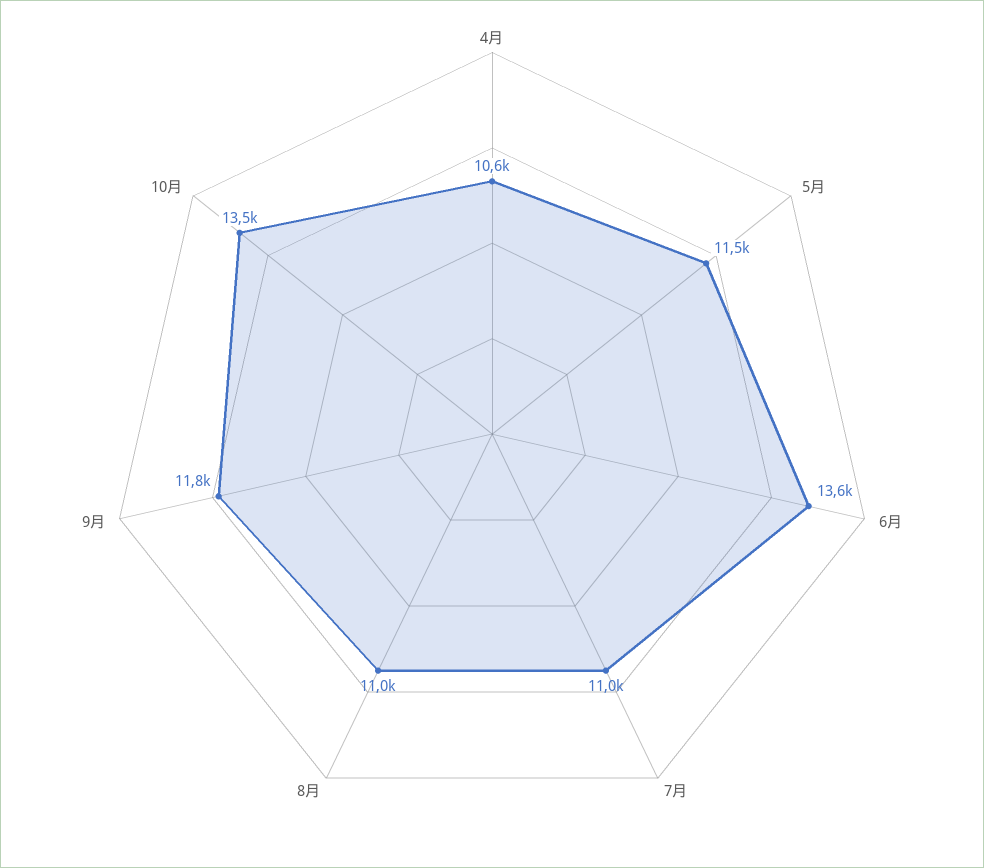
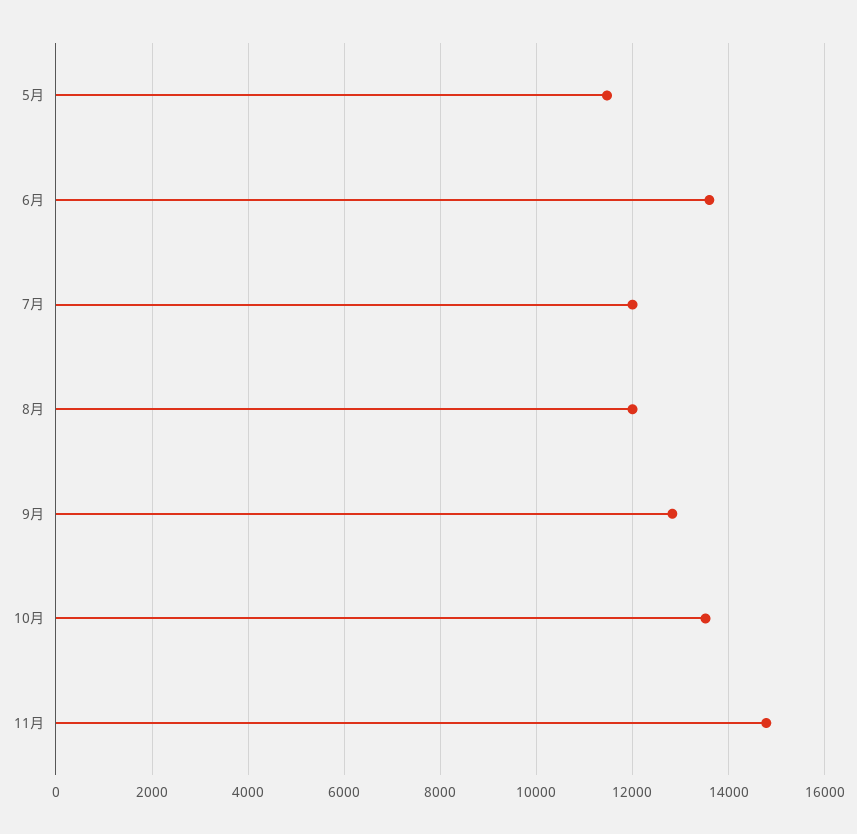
4月: 10600 -> none
7月: 11000 -> 12000
8月: 11000 -> 12000
9月: 11800 -> 12800
11月: none -> 14800

